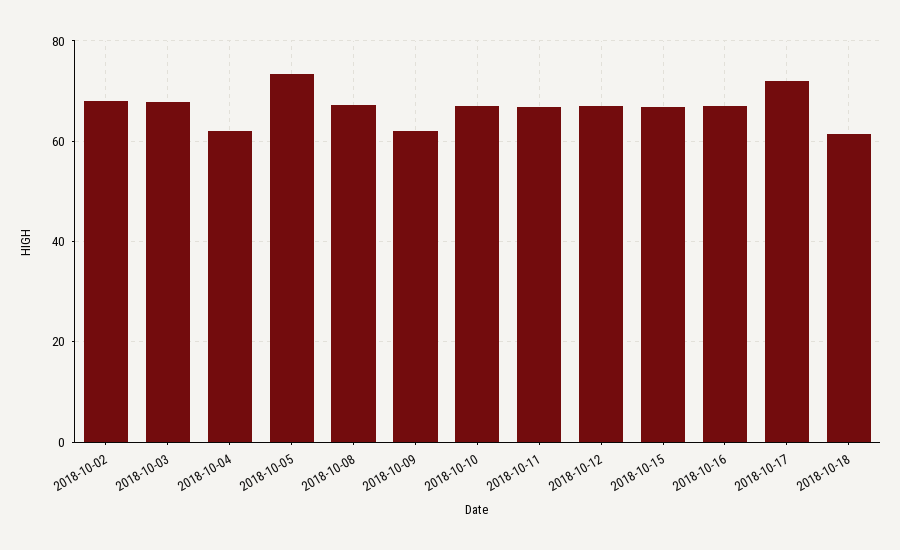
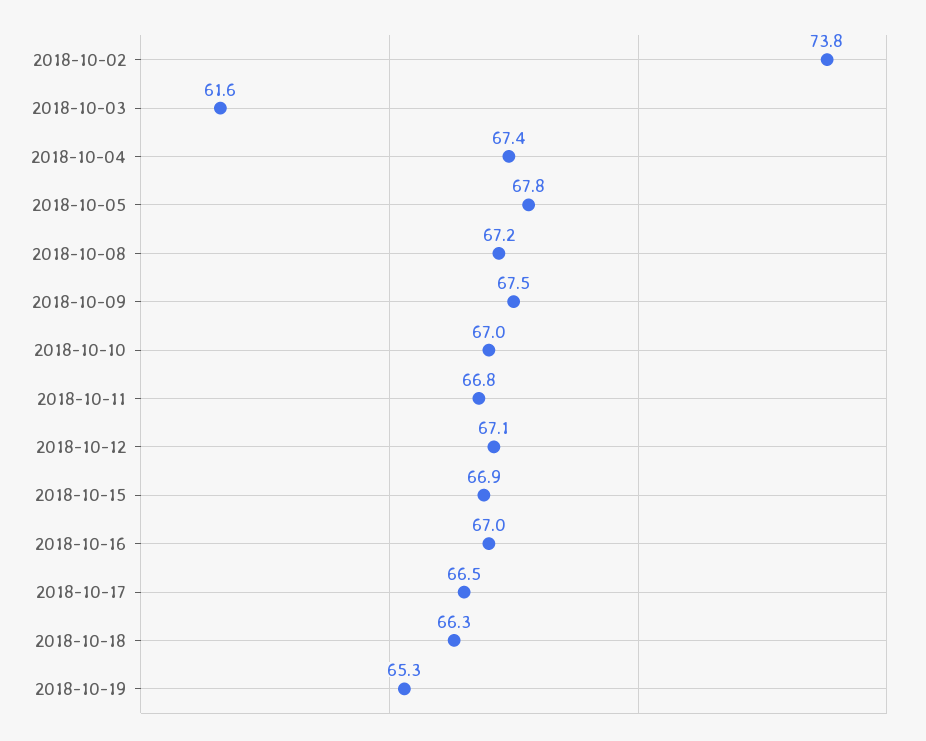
2018-10-02: 68 -> 73.8
2018-10-03: 68 -> 61.6
2018-10-04: 62 -> 67.4
2018-10-05: 74 -> 67.8
2018-10-09: 62 -> 67.5
2018-10-17: 72 -> 66.5
2018-10-18: 62 -> 66.3
2018-10-19: none -> 65.3

